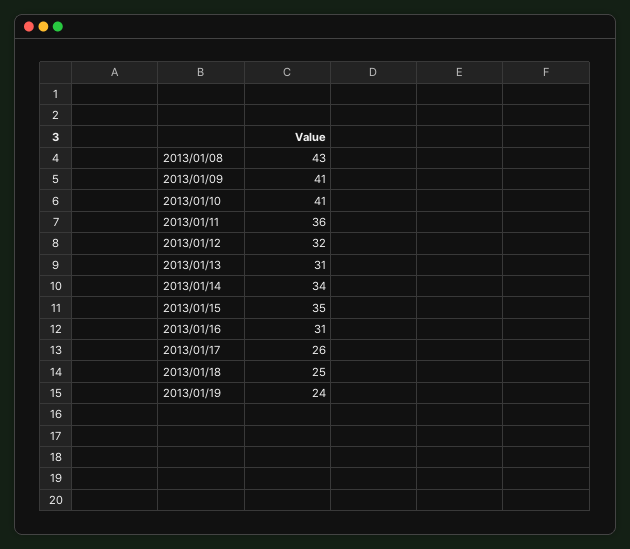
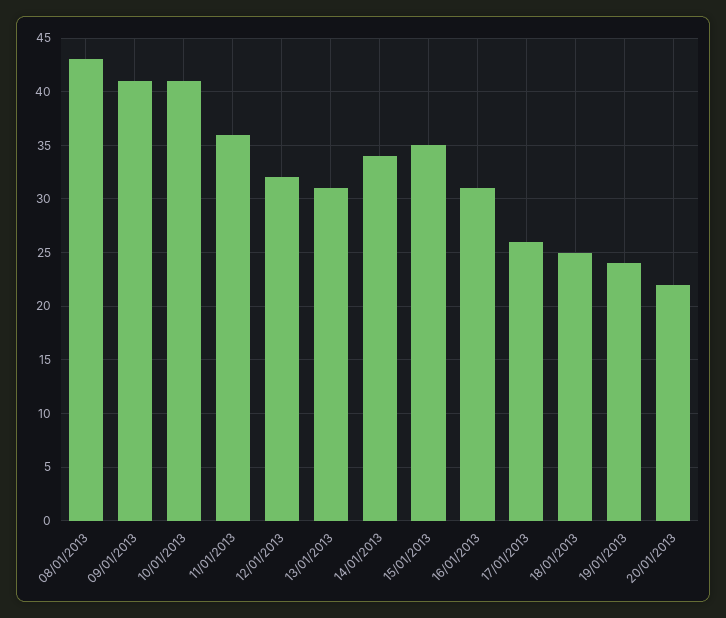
20/01/2013: none -> 22

